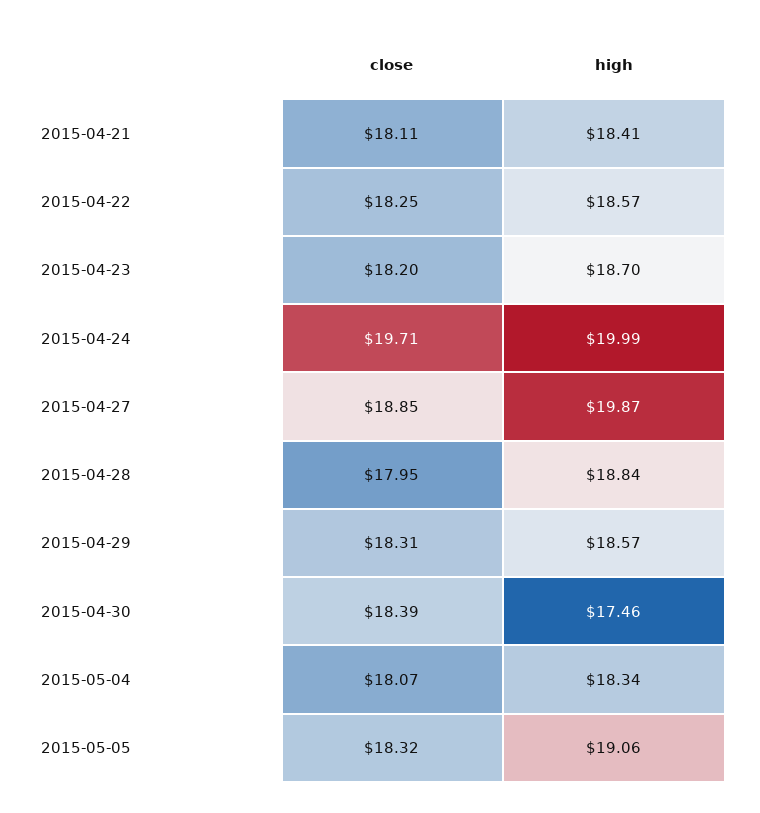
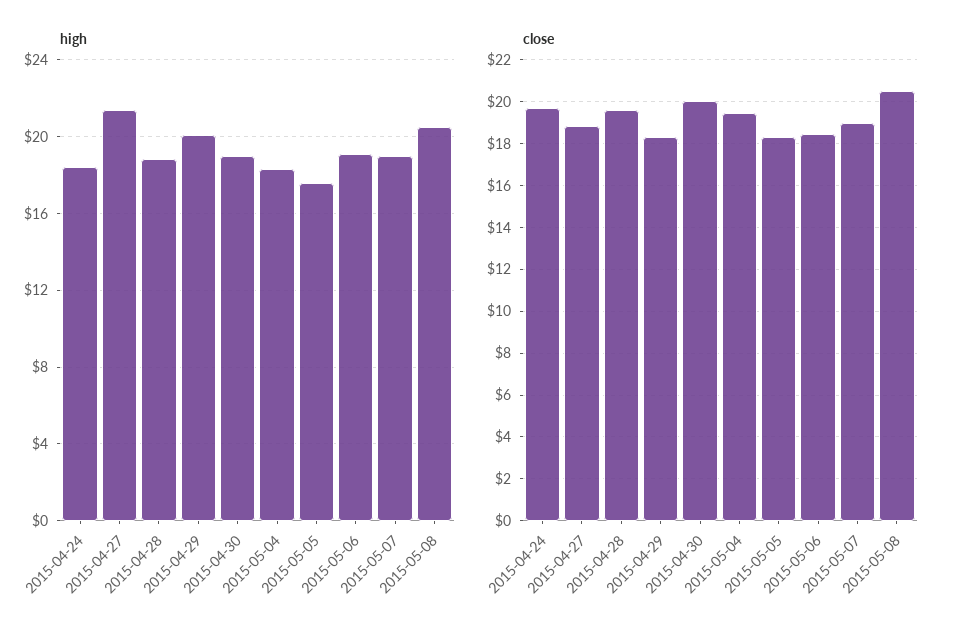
close, 2015-04-21: 18.11 -> none
high, 2015-04-21: 18.41 -> none
close, 2015-04-22: 18.25 -> none
high, 2015-04-22: 18.57 -> none
close, 2015-04-23: 18.2 -> none
high, 2015-04-23: 18.7 -> none
high, 2015-04-24: 19.99 -> 18.5
high, 2015-04-27: 19.87 -> 21.5
close, 2015-04-28: 17.95 -> 19.5
high, 2015-04-29: 18.57 -> 20
close, 2015-04-30: 18.39 -> 20
high, 2015-04-30: 17.46 -> 19
close, 2015-05-04: 18.07 -> 19.5
high, 2015-05-05: 19.06 -> 17.5
high, 2015-05-06: none -> 19
high, 2015-05-07: none -> 19
high, 2015-05-08: none -> 20.5
close, 2015-05-06: none -> 18.5
close, 2015-05-07: none -> 19
close, 2015-05-08: none -> 20.5

